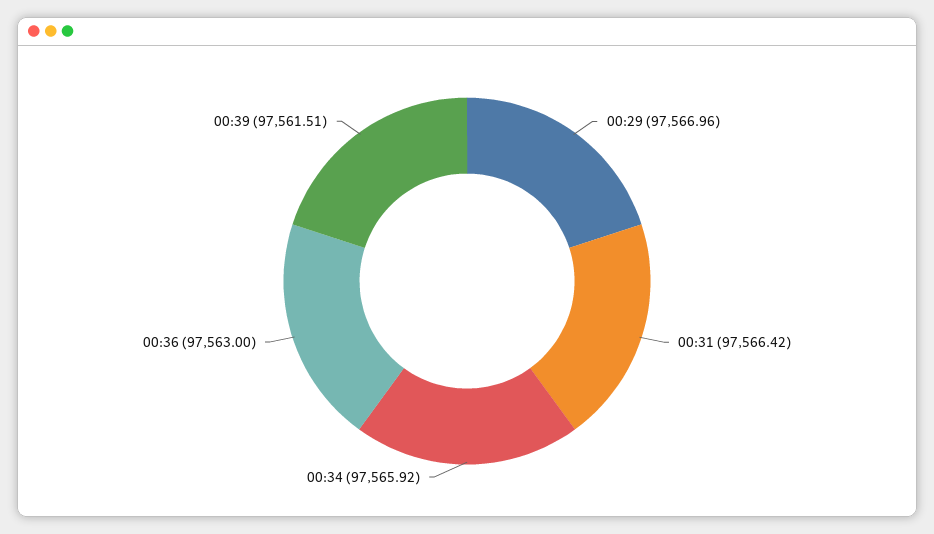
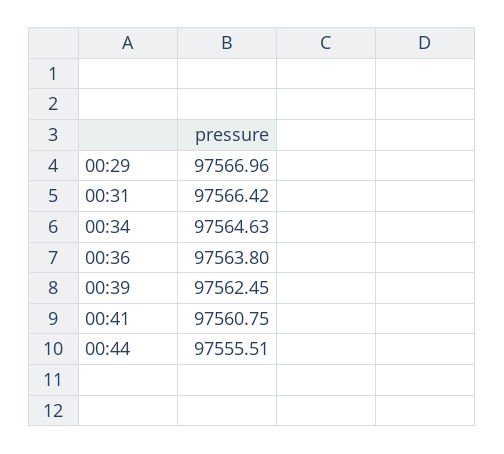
00:34: 97565.92 -> 97564.63
00:36: 97563 -> 97563.8
00:39: 97561.51 -> 97562.45
00:41: none -> 97560.75
00:44: none -> 97555.51

